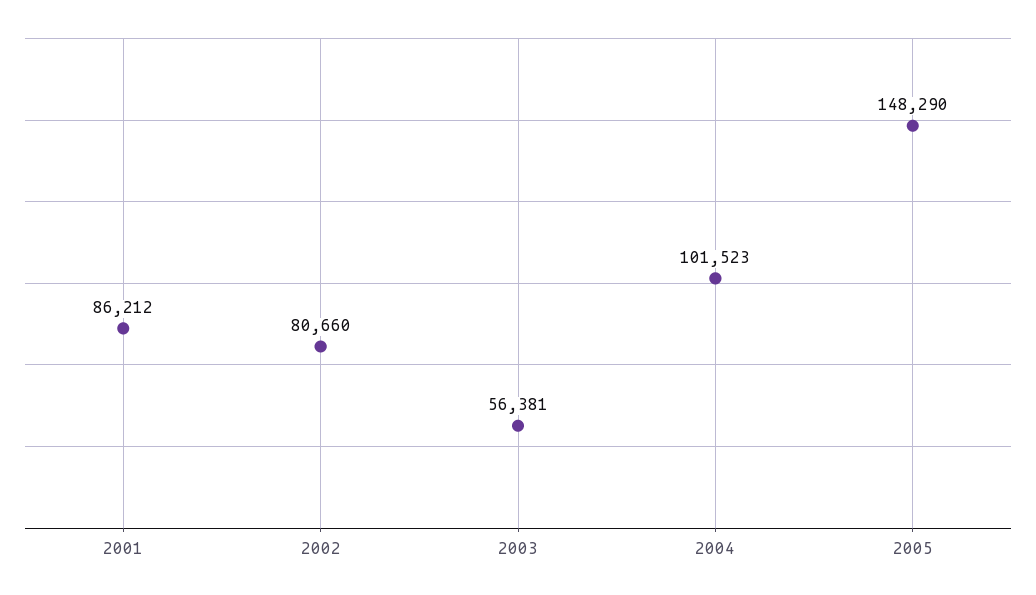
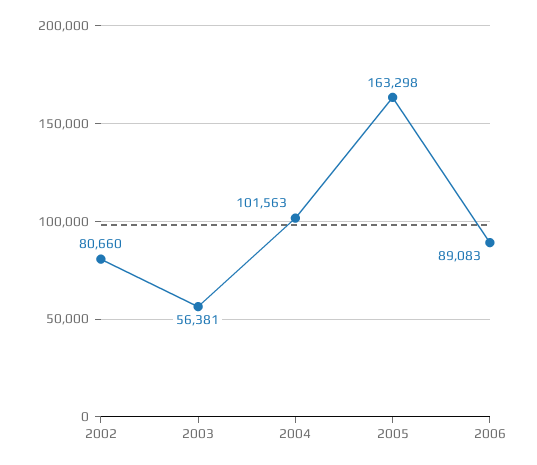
2001: 86212 -> none
2004: 101523 -> 101563
2005: 148290 -> 163298
2006: none -> 89083

